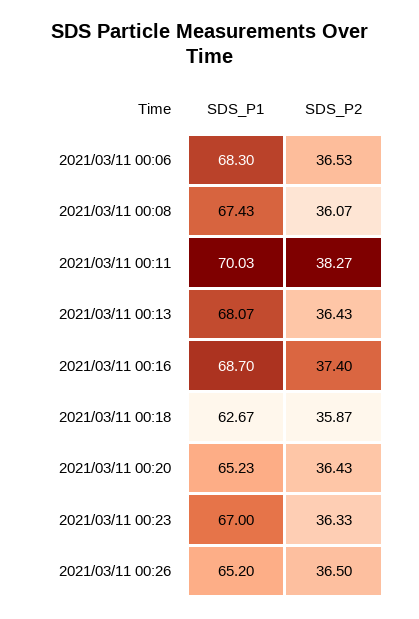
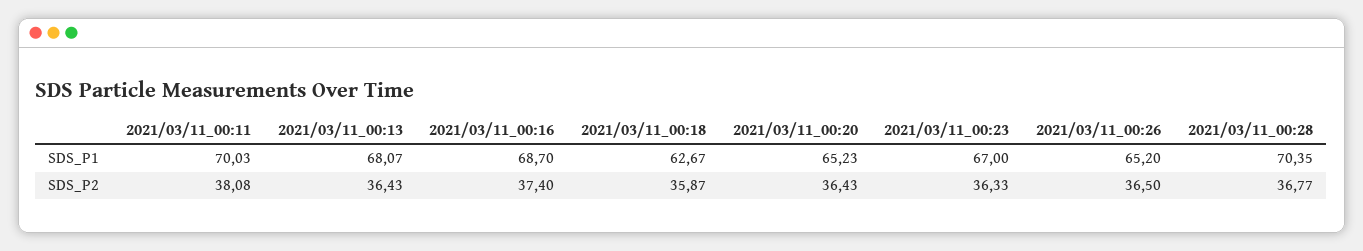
SDS_P1, 2021/03/11 00:06: 68.3 -> none
SDS_P2, 2021/03/11 00:06: 36.53 -> none
SDS_P1, 2021/03/11 00:08: 67.43 -> none
SDS_P2, 2021/03/11 00:08: 36.07 -> none
SDS_P2, 2021/03/11 00:11: 38.27 -> 38.08
SDS_P1, 2021/03/11_00:28: none -> 70.35
SDS_P2, 2021/03/11_00:28: none -> 36.77

